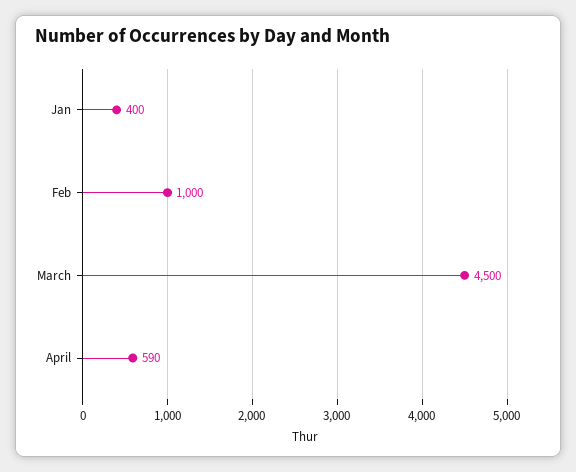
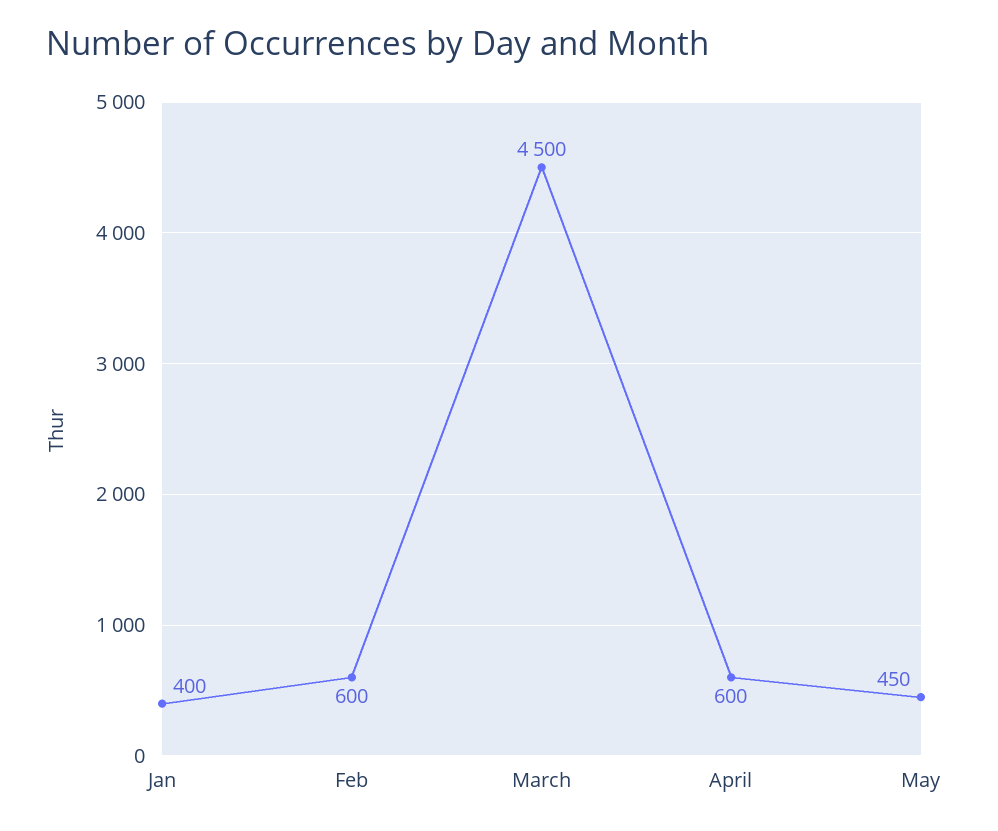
Feb: 1000 -> 600
April: 590 -> 600
May: none -> 450

